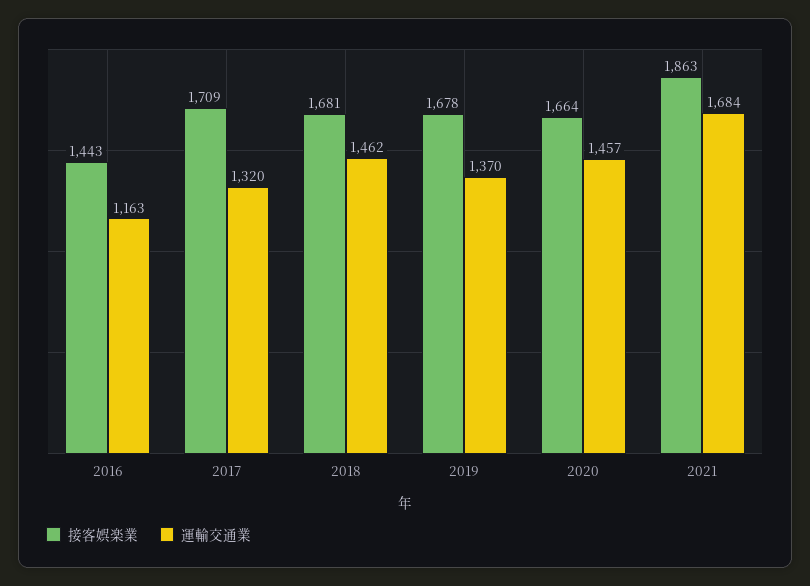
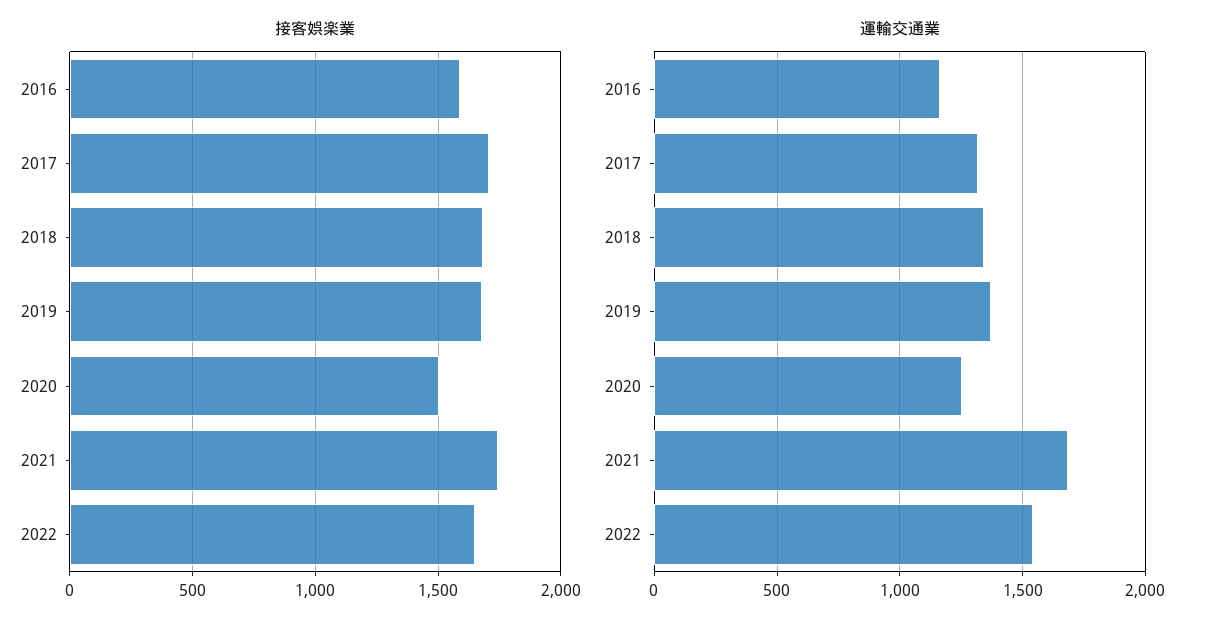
接客娯楽業, 2016: 1443 -> 1600
運輸交通業, 2018: 1462 -> 1350
接客娯楽業, 2020: 1664 -> 1500
運輸交通業, 2020: 1457 -> 1250
接客娯楽業, 2021: 1863 -> 1750
接客娯楽業, 2022: none -> 1650
運輸交通業, 2022: none -> 1550

